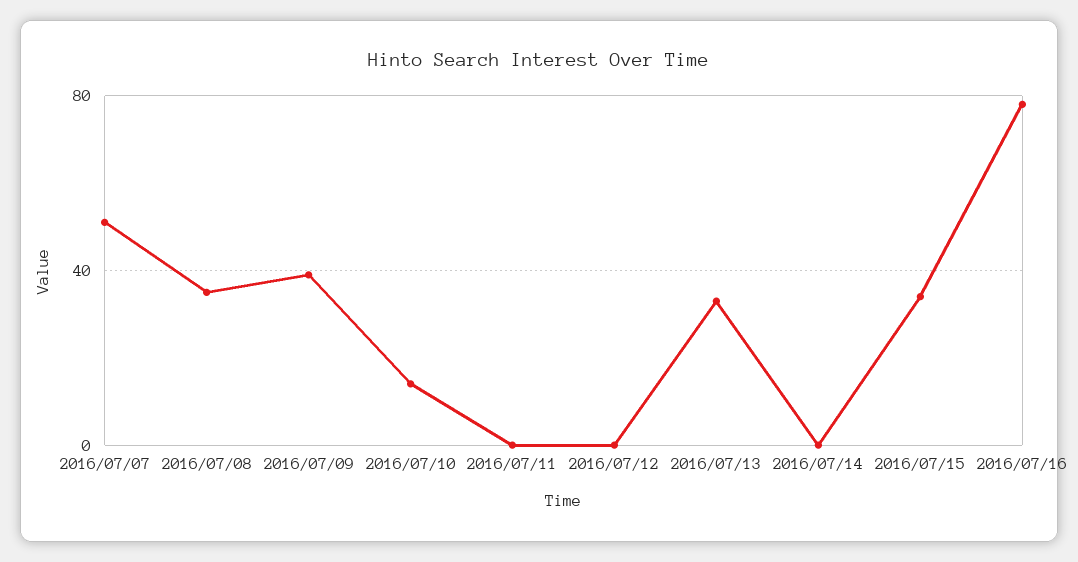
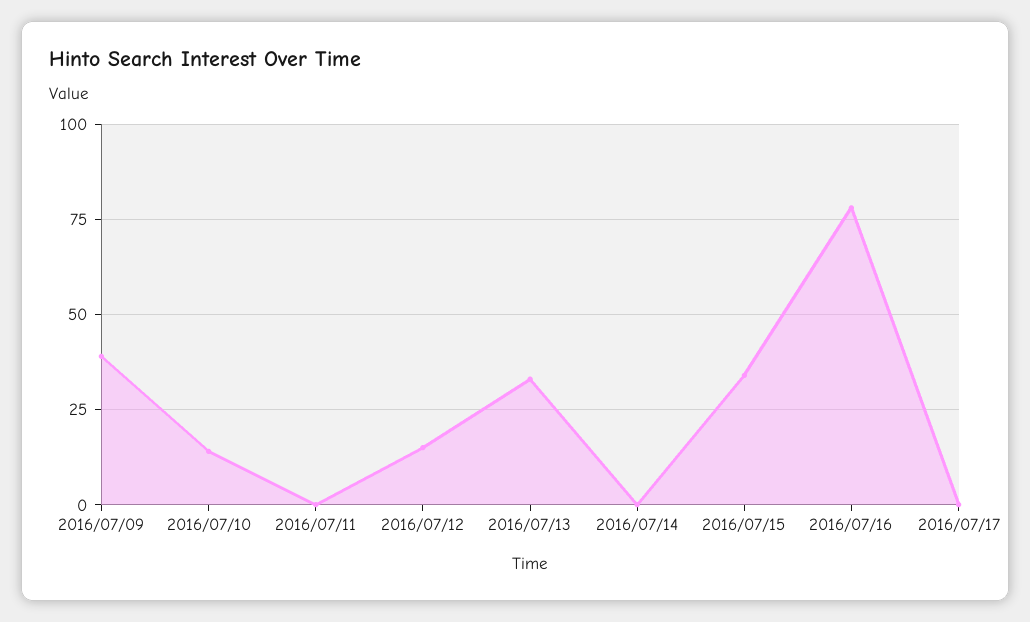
2016/07/07: 50 -> none
2016/07/08: 35 -> none
2016/07/12: 0 -> 15
2016/07/17: none -> 0

